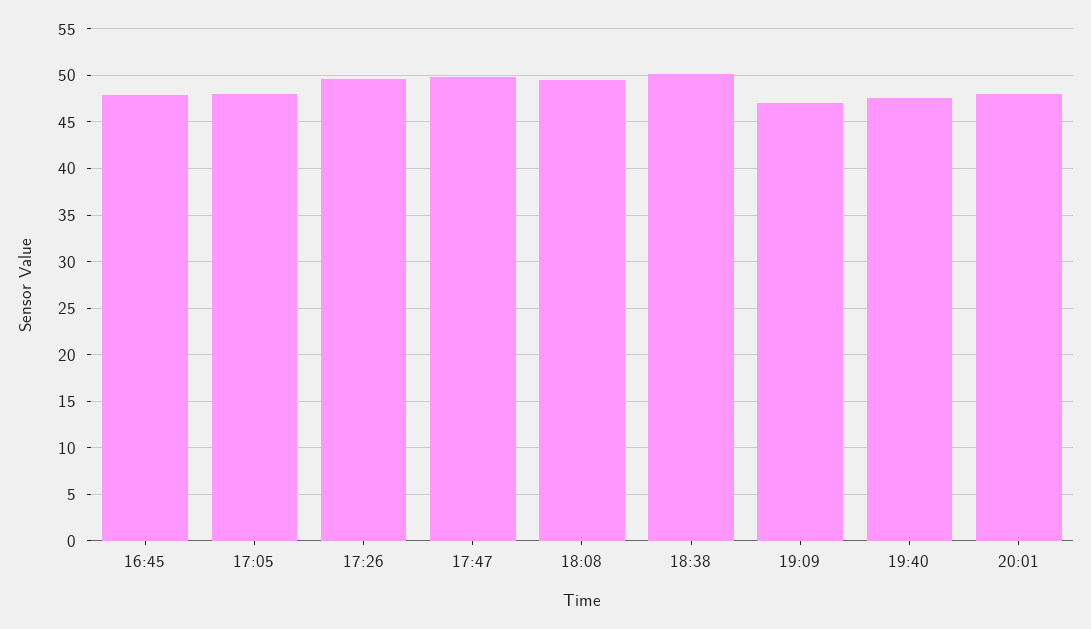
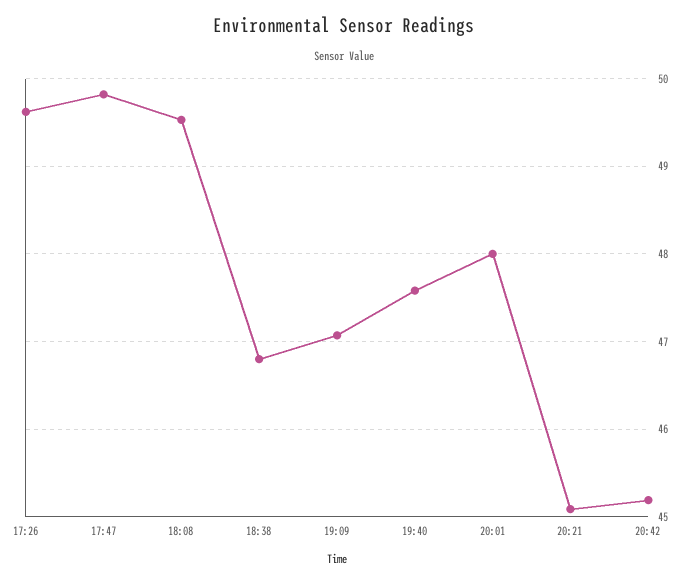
16:45: 48 -> none
17:05: 48 -> none
18:38: 50 -> 46.8
20:21: none -> 45.1
20:42: none -> 45.2

